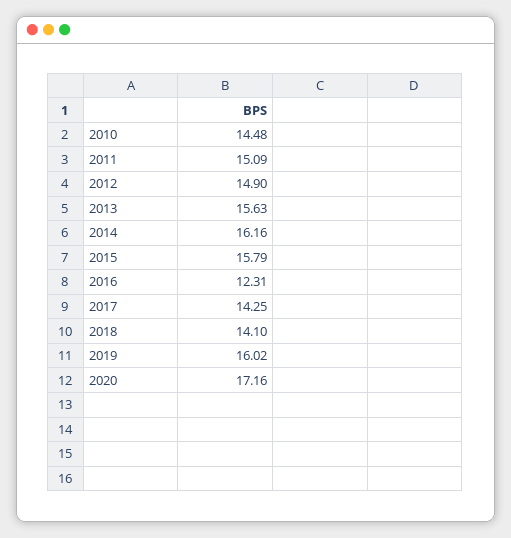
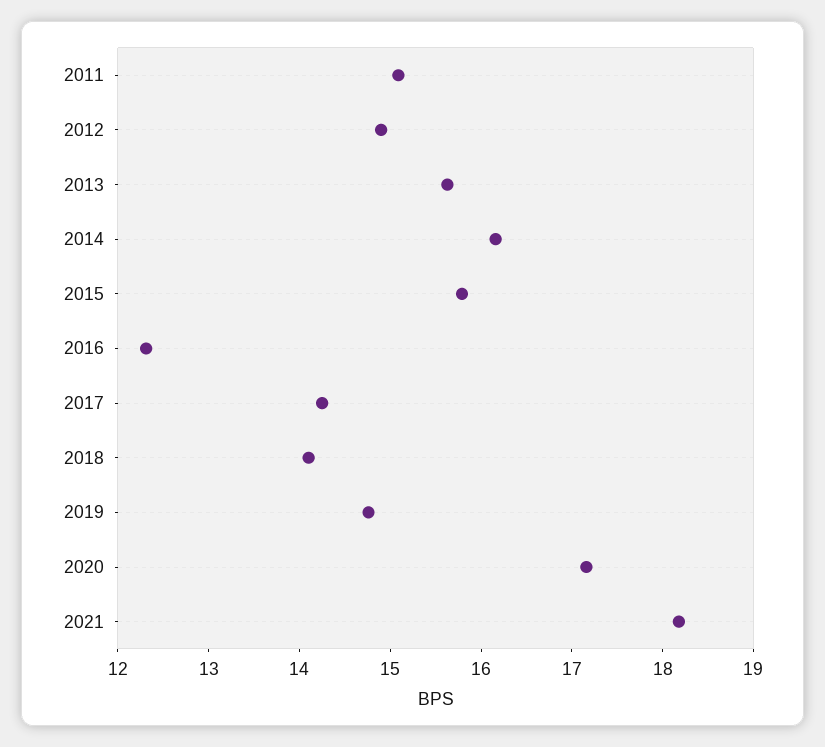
2010: 14.48 -> none
2019: 16.02 -> 14.8
2021: none -> 18.2

